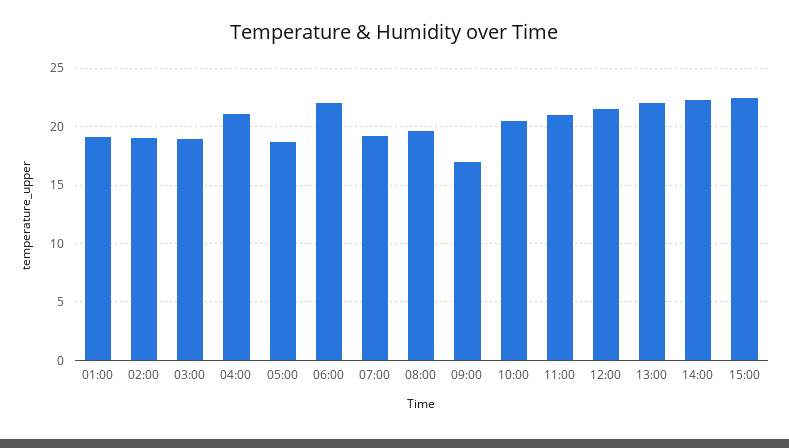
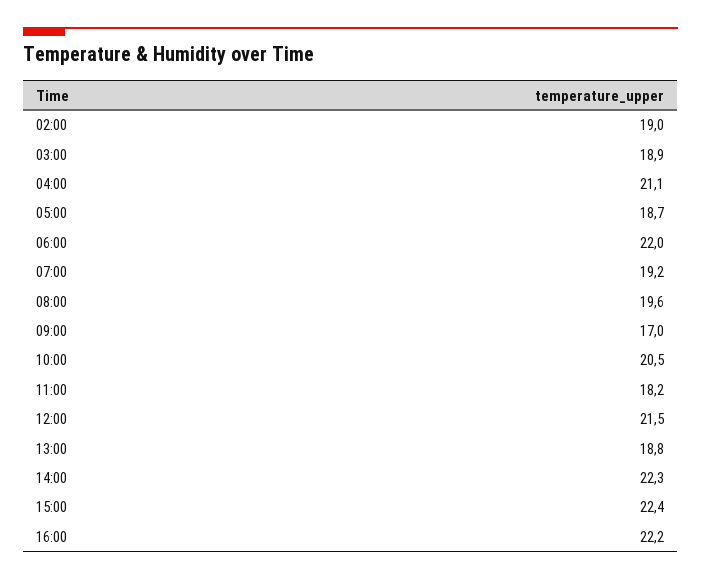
01:00: 19 -> none
11:00: 21 -> 18.2
13:00: 22 -> 18.8
16:00: none -> 22.2

